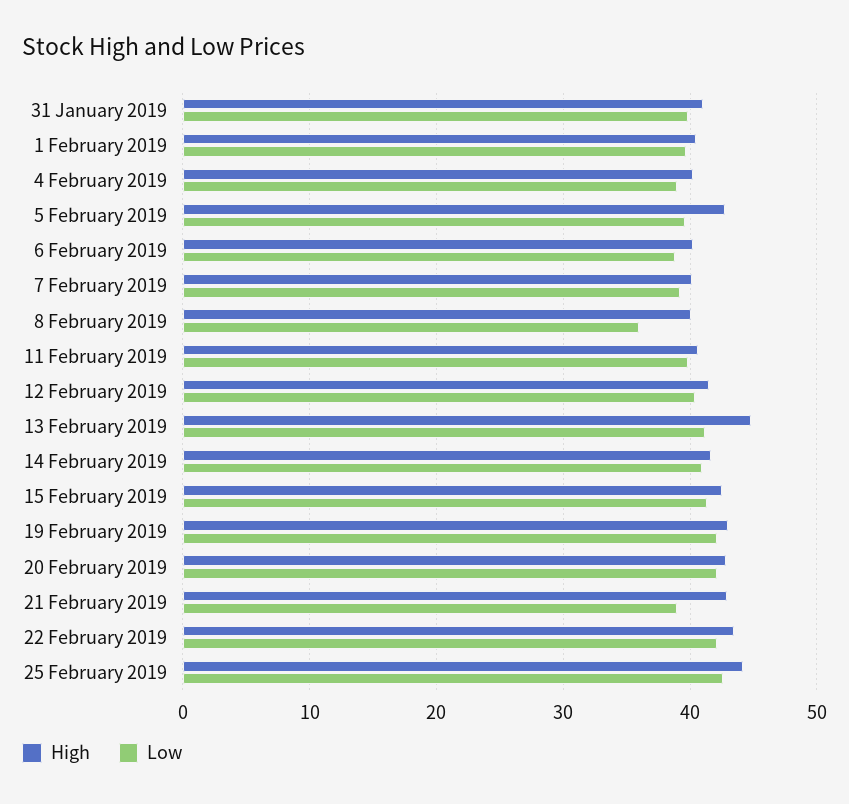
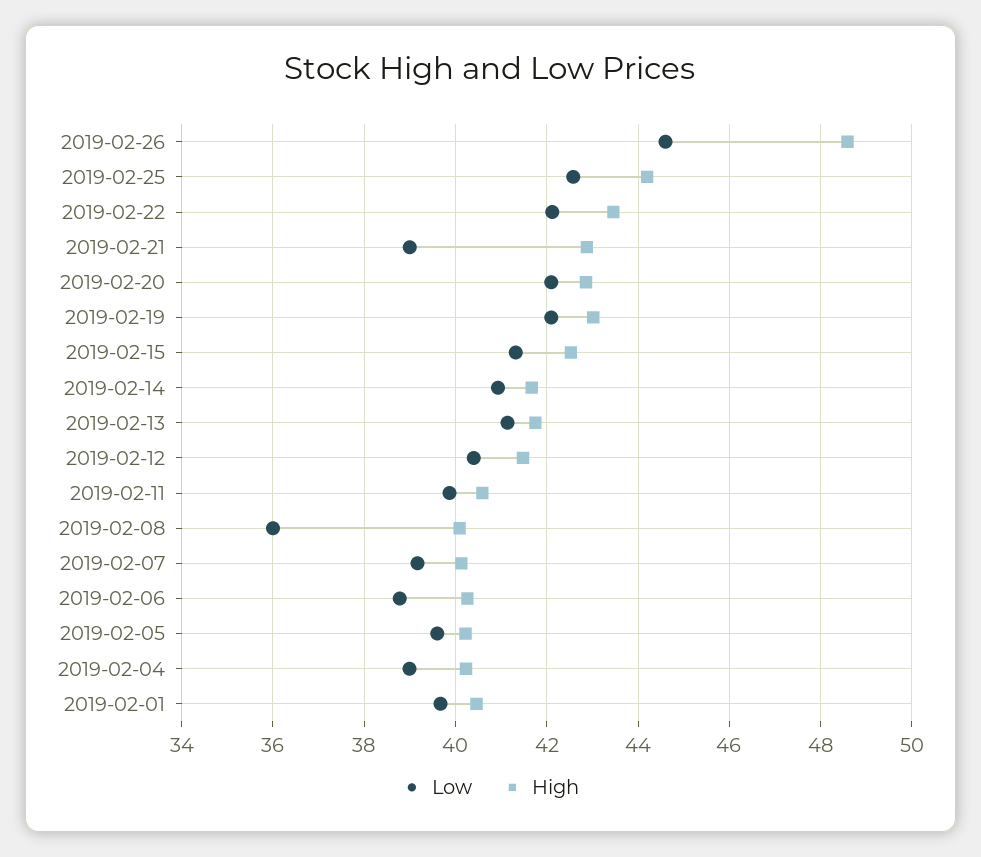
High, 31 January 2019: 41 -> none
Low, 31 January 2019: 40 -> none
High, 5 February 2019: 43 -> 40.2
High, 13 February 2019: 45 -> 41.8
Low, 2019-02-26: none -> 44.6
High, 2019-02-26: none -> 48.6

